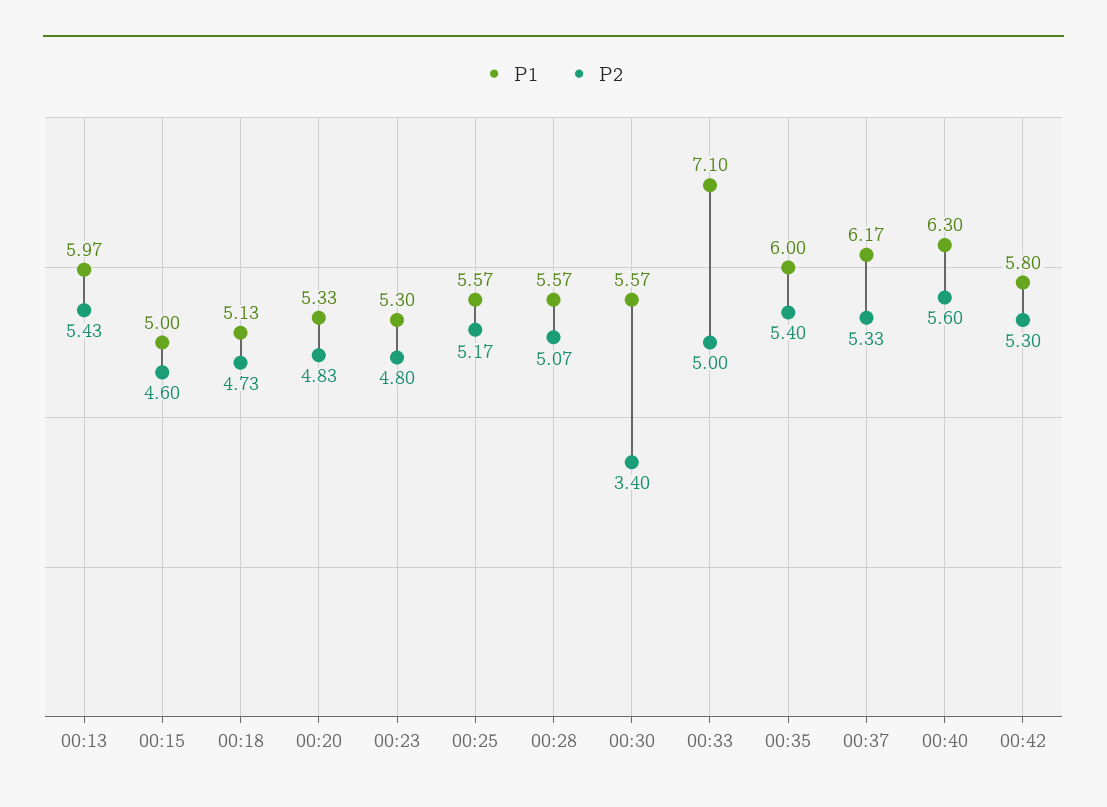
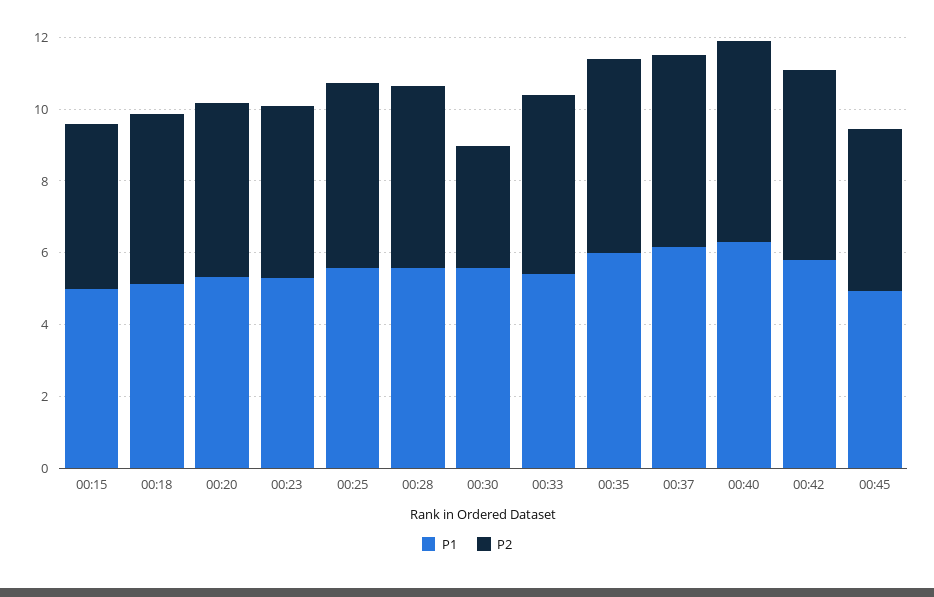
P1, 00:13: 5.97 -> none
P2, 00:13: 5.43 -> none
P1, 00:33: 7.1 -> 5.5
P1, 00:45: none -> 5
P2, 00:45: none -> 4.5

